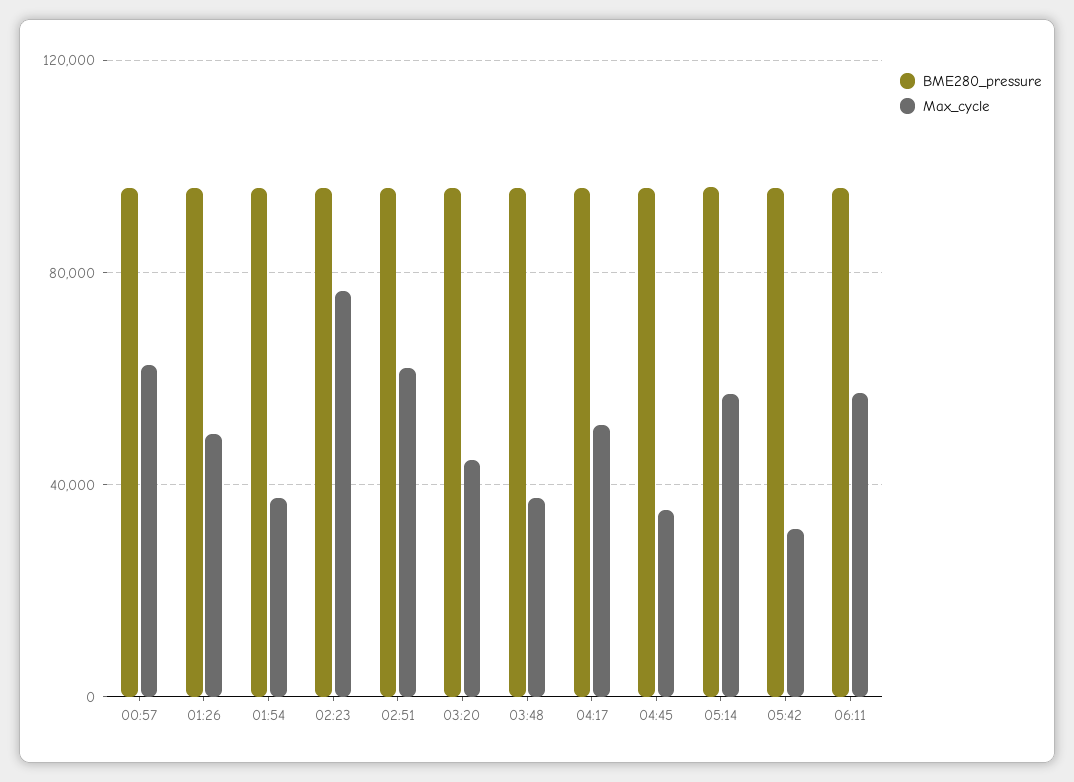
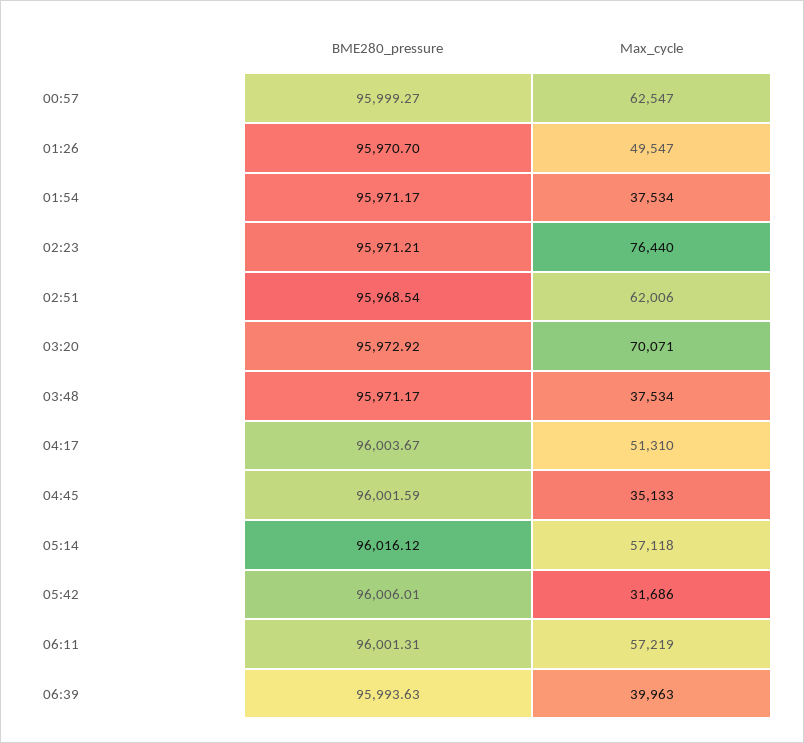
Max_cycle, 03:20: 45000 -> 70071
BME280_pressure, 06:39: none -> 95993.63
Max_cycle, 06:39: none -> 39963

